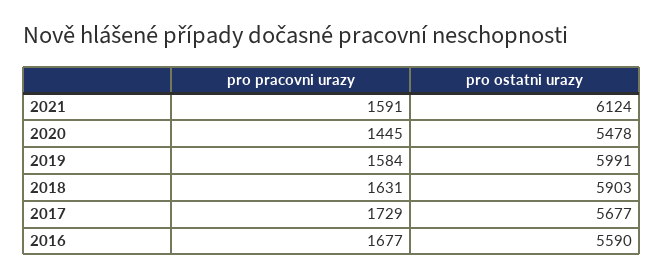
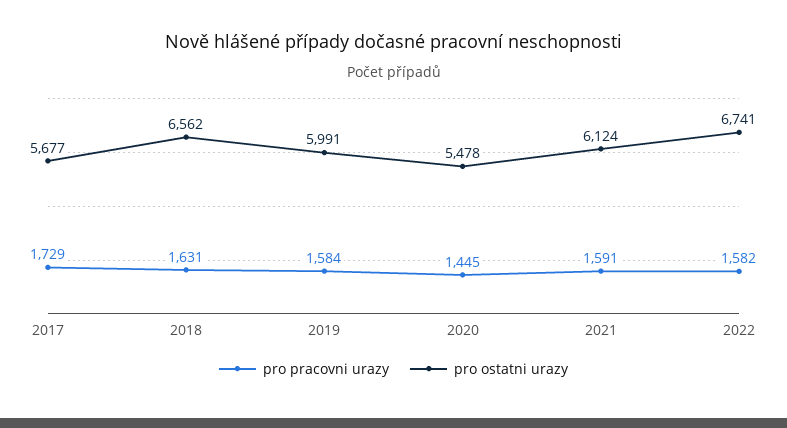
pro ostatni urazy, 2018: 5903 -> 6562
pro pracovni urazy, 2016: 1677 -> none
pro ostatni urazy, 2016: 5590 -> none
pro pracovni urazy, 2022: none -> 1582
pro ostatni urazy, 2022: none -> 6741

